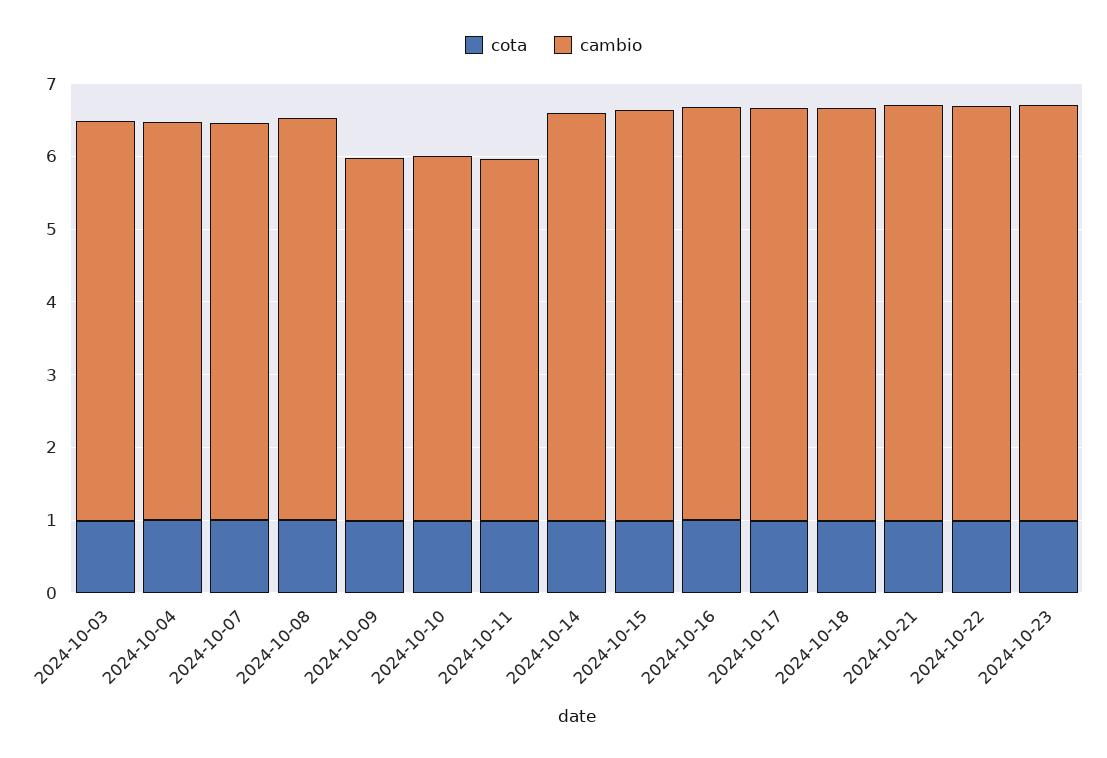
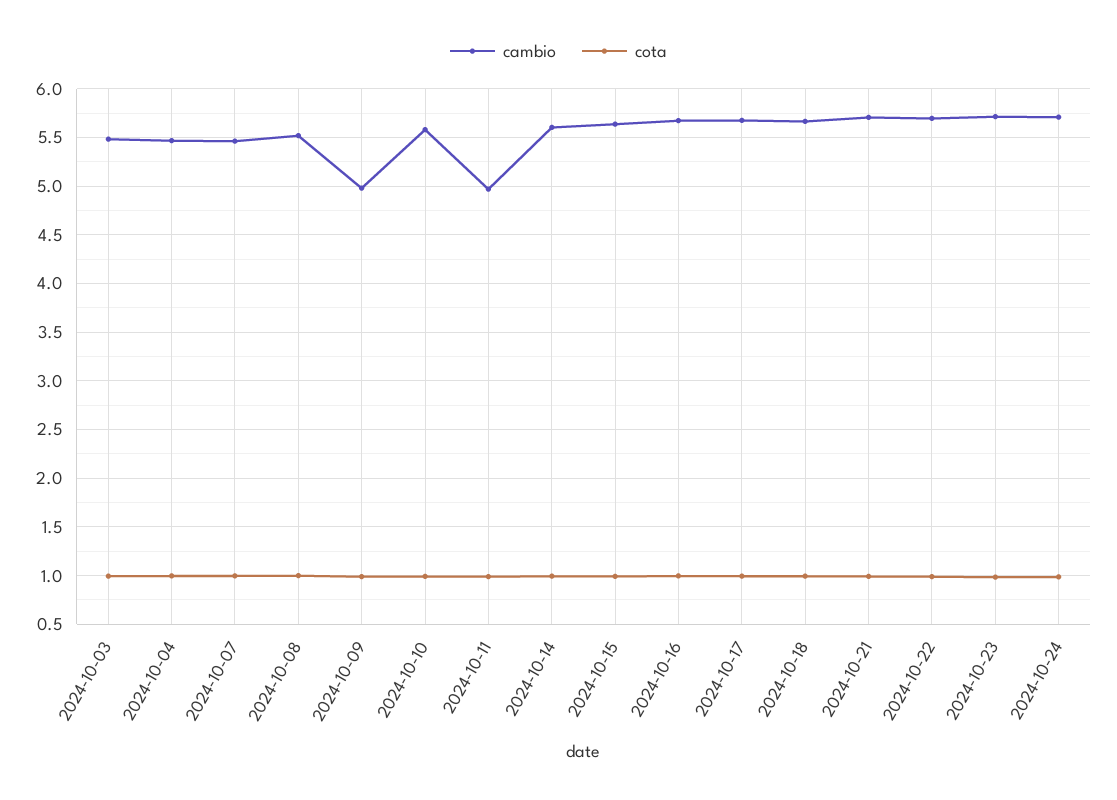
cambio, 2024-10-10: 5 -> 5.6
cambio, 2024-10-24: none -> 5.7
cota, 2024-10-24: none -> 1

